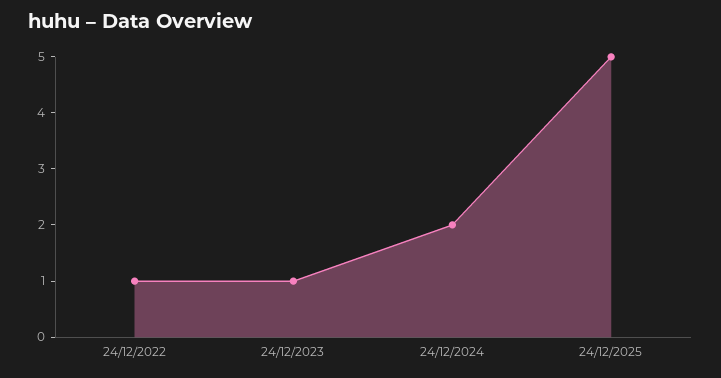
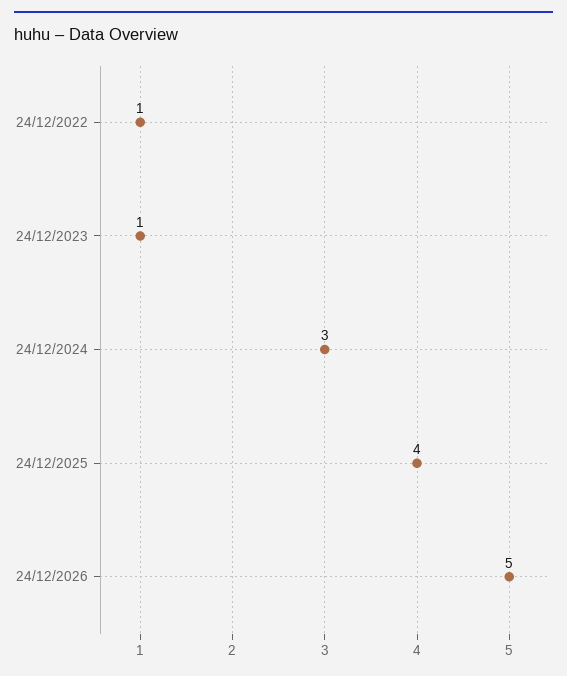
24/12/2024: 2 -> 3
24/12/2025: 5 -> 4
24/12/2026: none -> 5

